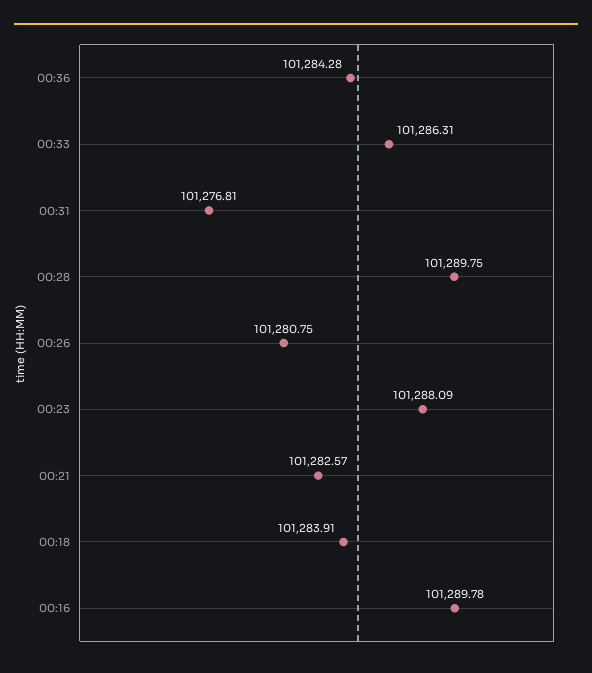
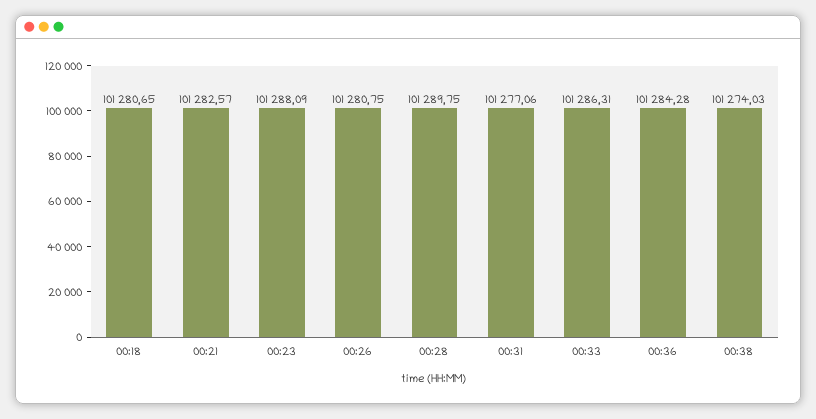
00:31: 101276.81 -> 101277.06
00:18: 101283.91 -> 101280.65
00:16: 101289.78 -> none
00:38: none -> 101274.03

